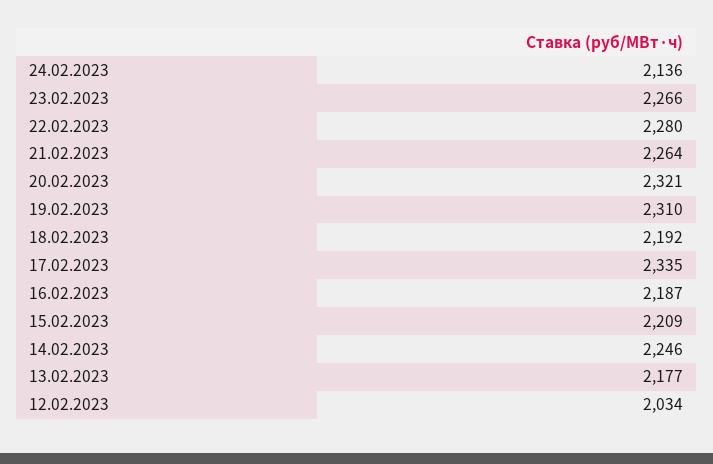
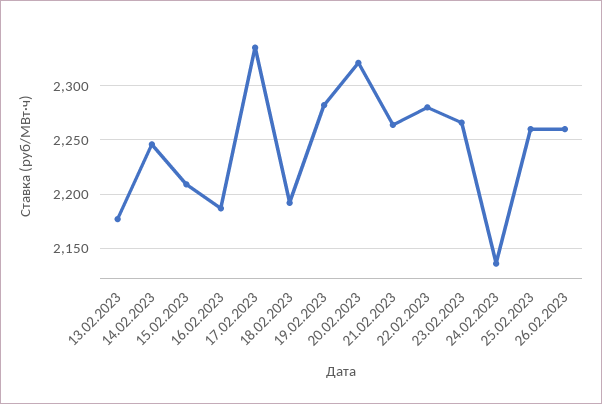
19.02.2023: 2310 -> 2280
12.02.2023: 2034 -> none
25.02.2023: none -> 2260
26.02.2023: none -> 2260

